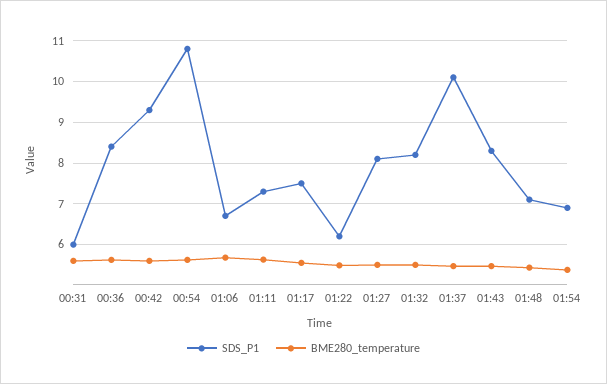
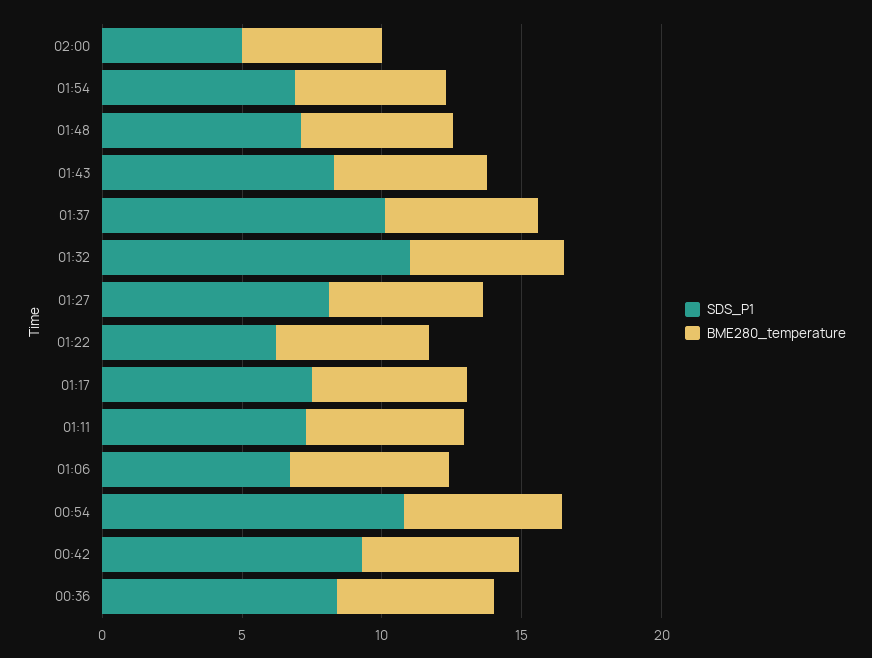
SDS_P1, 00:31: 6 -> none
BME280_temperature, 00:31: 5.6 -> none
SDS_P1, 01:32: 8.2 -> 11
SDS_P1, 02:00: none -> 5
BME280_temperature, 02:00: none -> 5

